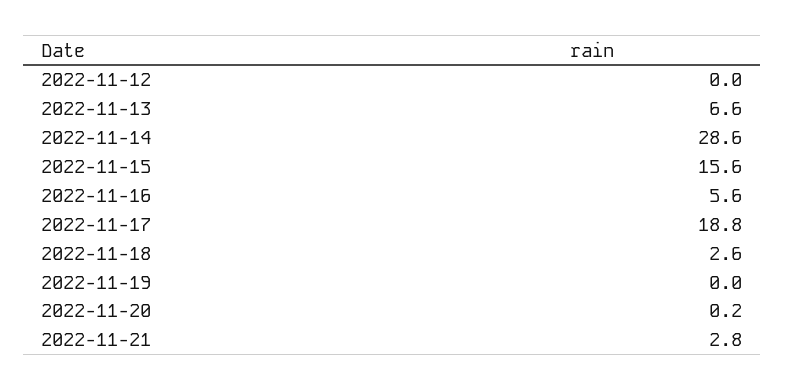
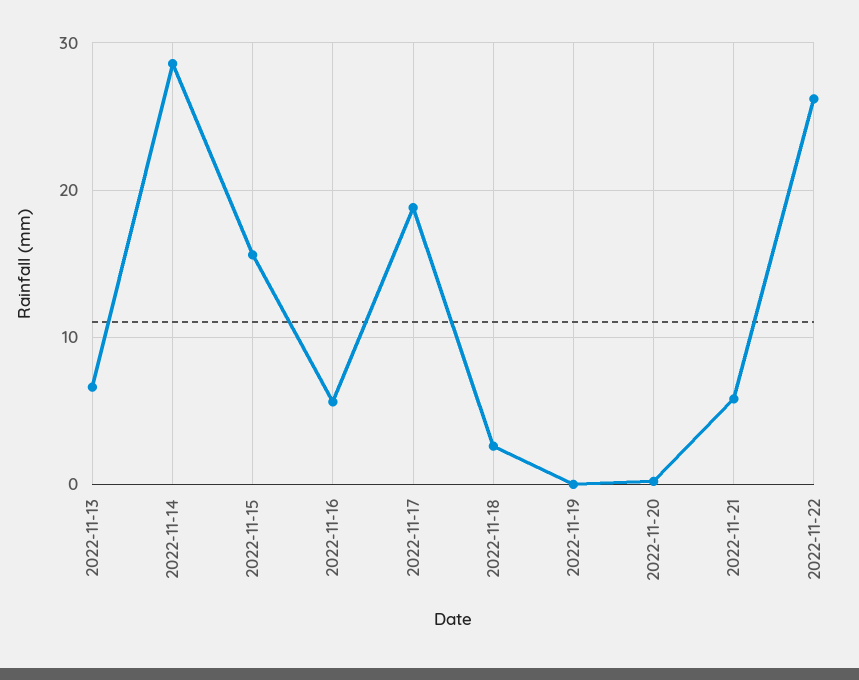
2022-11-12: 0 -> none
2022-11-21: 2.8 -> 6
2022-11-22: none -> 26

